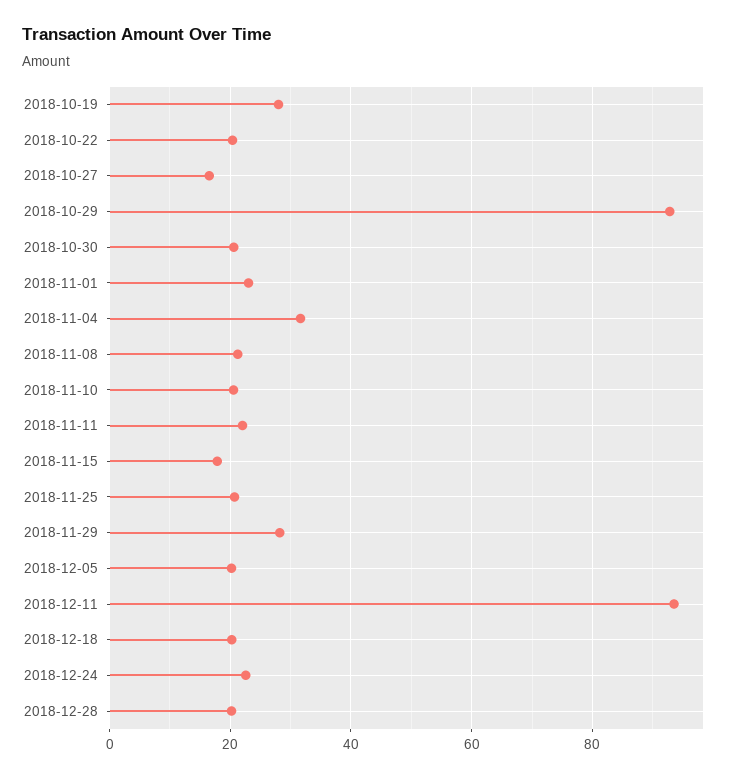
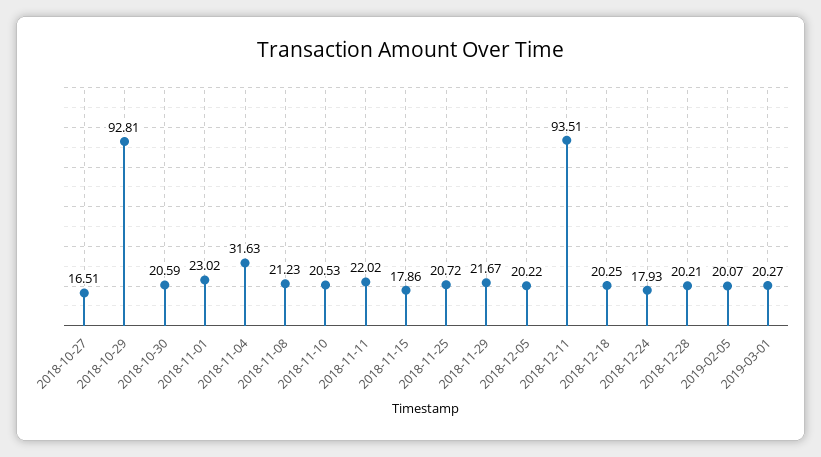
2018-10-19: 28 -> none
2018-10-22: 20 -> none
2018-11-29: 28 -> 21.67
2018-12-24: 22 -> 17.93
2019-02-05: none -> 20.07
2019-03-01: none -> 20.27

